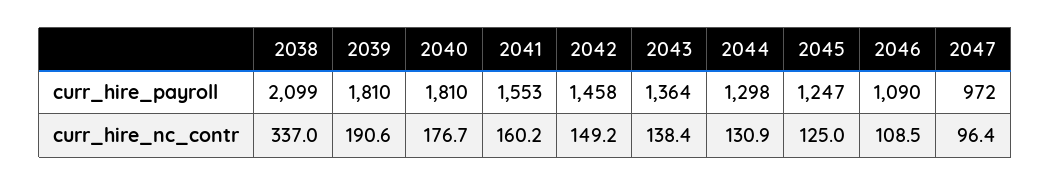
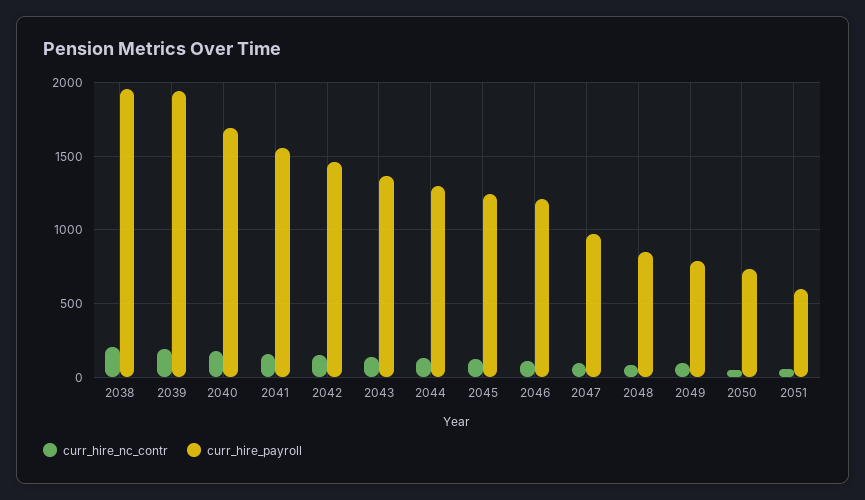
curr_hire_payroll, 2038: 2099 -> 1950
curr_hire_payroll, 2039: 1810 -> 1950
curr_hire_payroll, 2040: 1810 -> 1700
curr_hire_payroll, 2046: 1090 -> 1200
curr_hire_nc_contr, 2038: 337 -> 200
curr_hire_nc_contr, 2048: none -> 100
curr_hire_payroll, 2048: none -> 850
curr_hire_nc_contr, 2049: none -> 100
curr_hire_payroll, 2049: none -> 800
curr_hire_nc_contr, 2050: none -> 50
curr_hire_payroll, 2050: none -> 750
curr_hire_nc_contr, 2051: none -> 50
curr_hire_payroll, 2051: none -> 600

